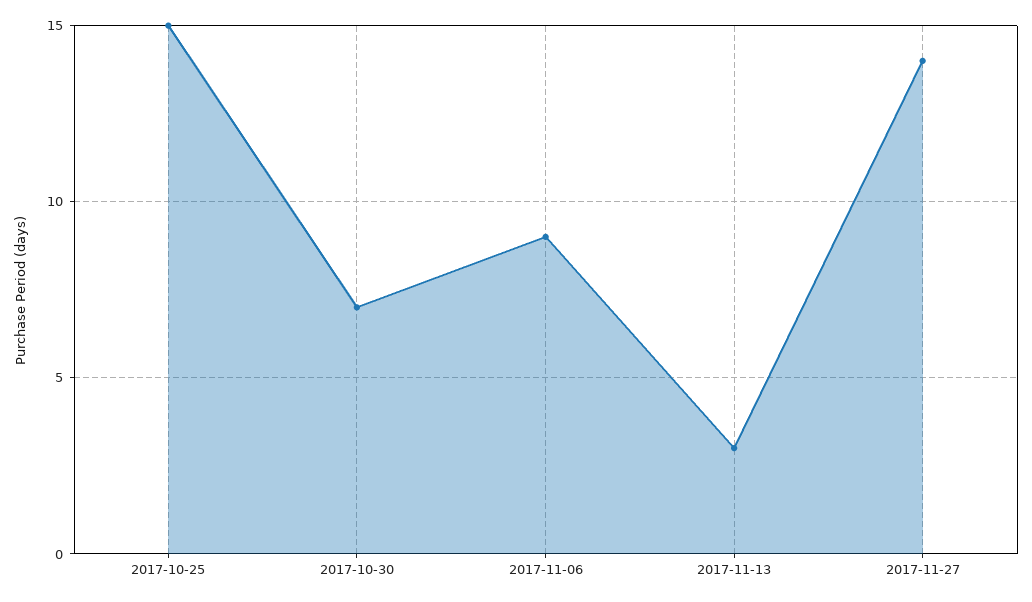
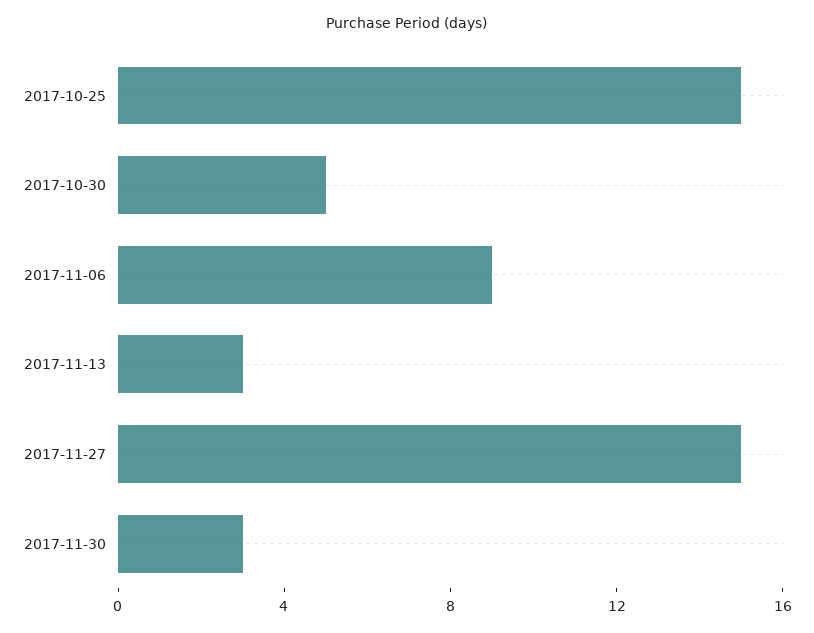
2017-10-30: 7 -> 5
2017-11-27: 14 -> 15
2017-11-30: none -> 3

